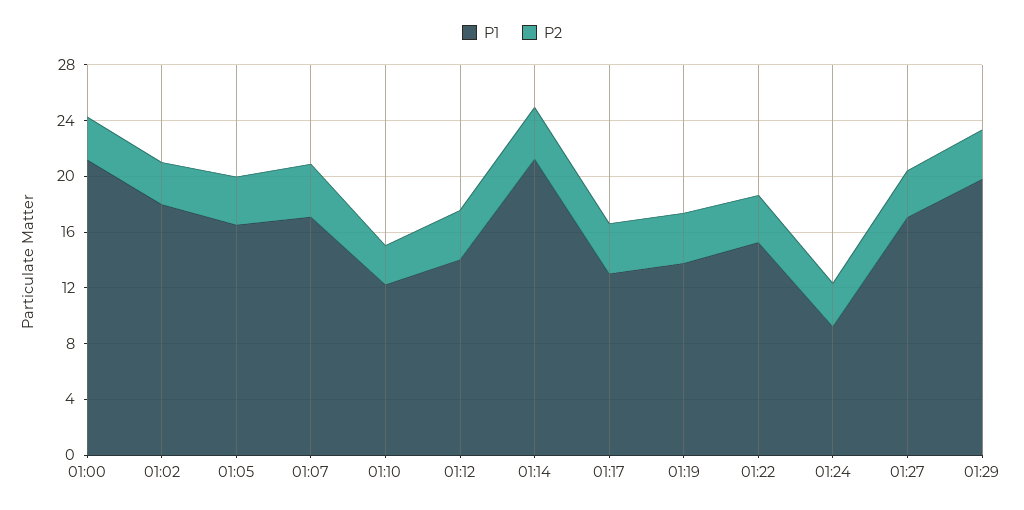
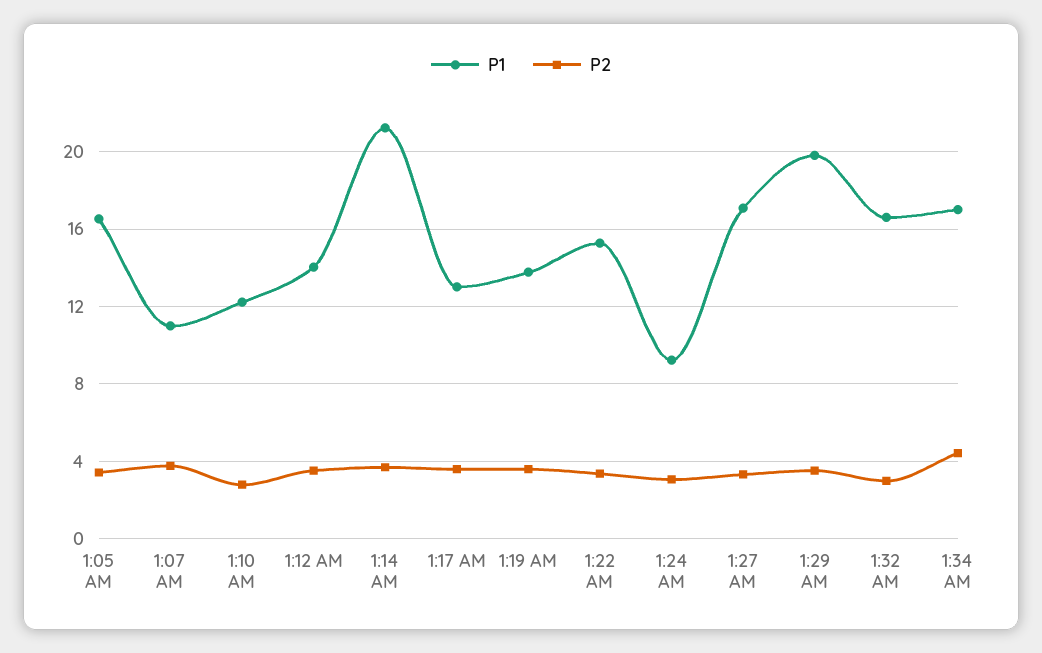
P1, 01:00: 21 -> none
P2, 01:00: 3 -> none
P1, 01:02: 18 -> none
P2, 01:02: 3 -> none
P1, 01:07: 17 -> 11
P1, 1:32 AM: none -> 16.5
P2, 1:32 AM: none -> 3
P1, 1:34 AM: none -> 17
P2, 1:34 AM: none -> 4.5

